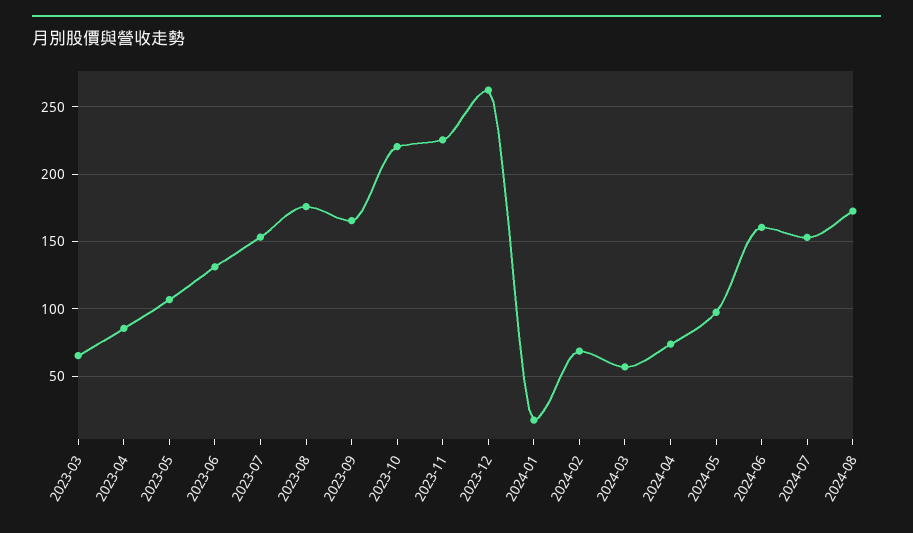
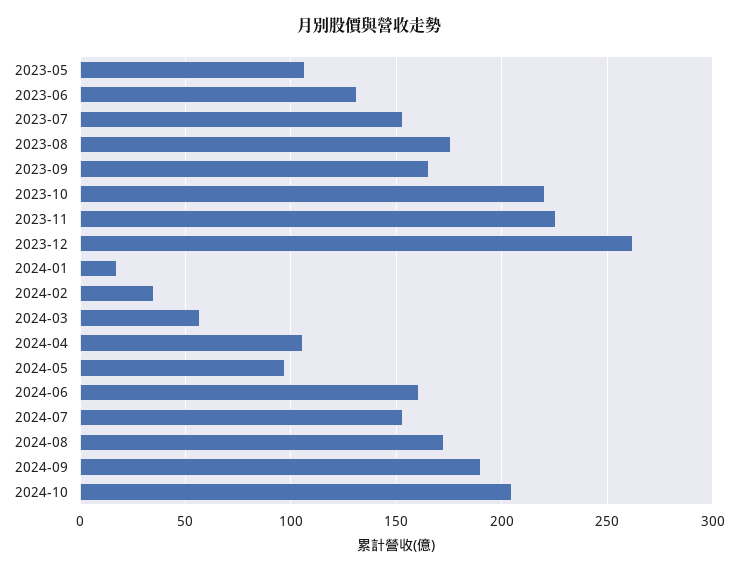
2023-03: 65 -> none
2023-04: 85 -> none
2024-02: 70 -> 35
2024-04: 75 -> 105
2024-09: none -> 190
2024-10: none -> 205

